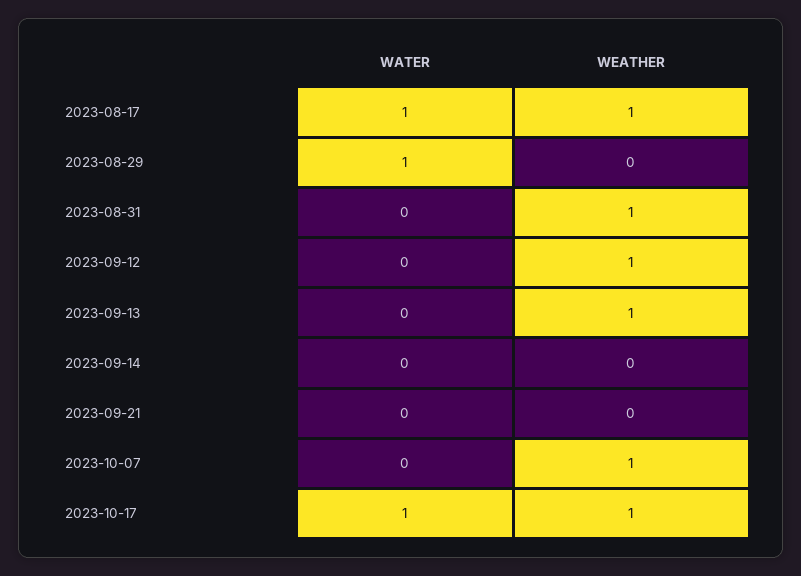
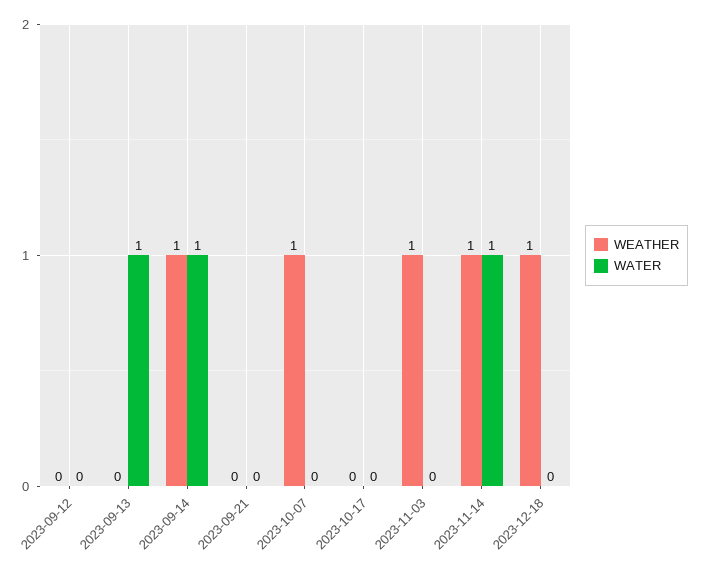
WATER, 2023-08-17: 1 -> none
WEATHER, 2023-08-17: 1 -> none
WATER, 2023-08-29: 1 -> none
WEATHER, 2023-08-29: 0 -> none
WATER, 2023-08-31: 0 -> none
WEATHER, 2023-08-31: 1 -> none
WEATHER, 2023-09-12: 1 -> 0
WATER, 2023-09-13: 0 -> 1
WEATHER, 2023-09-13: 1 -> 0
WATER, 2023-09-14: 0 -> 1
WEATHER, 2023-09-14: 0 -> 1
WATER, 2023-10-17: 1 -> 0
WEATHER, 2023-10-17: 1 -> 0
WEATHER, 2023-11-03: none -> 1
WATER, 2023-11-03: none -> 0
WEATHER, 2023-11-14: none -> 1
WATER, 2023-11-14: none -> 1
WEATHER, 2023-12-18: none -> 1
WATER, 2023-12-18: none -> 0

